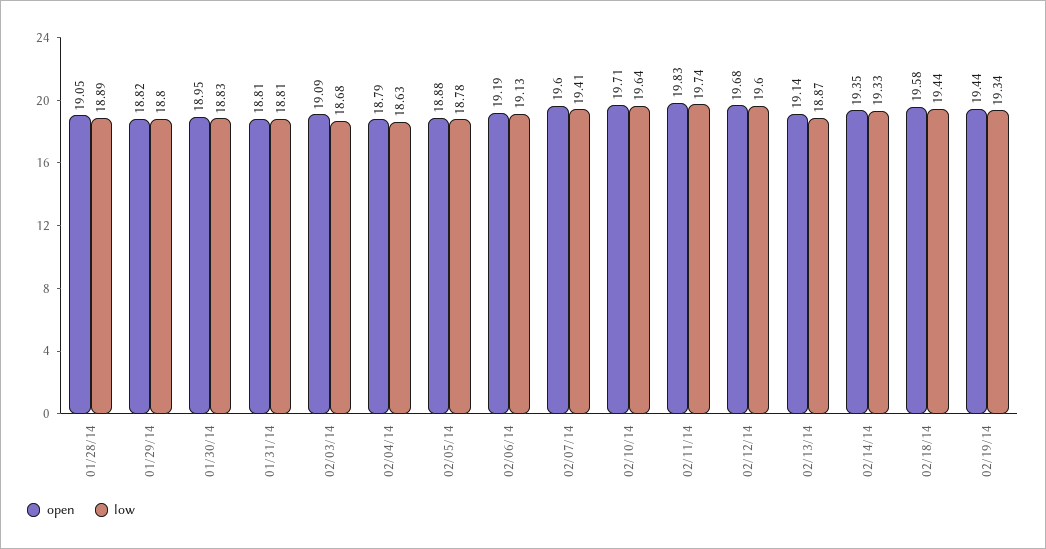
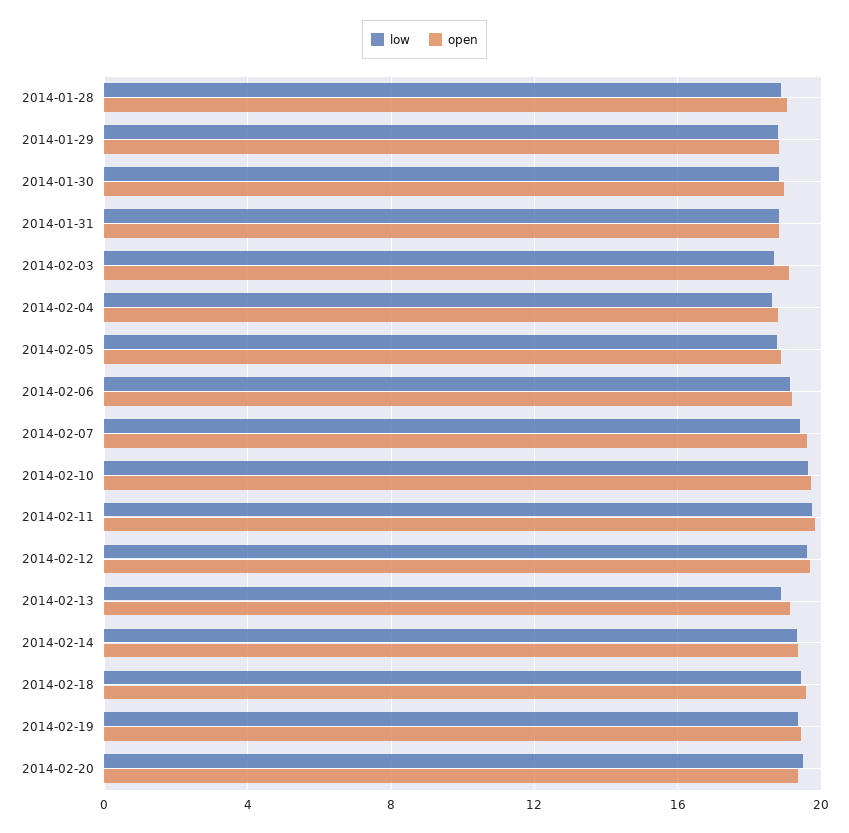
low, 2014-02-20: none -> 19.5
open, 2014-02-20: none -> 19.5

